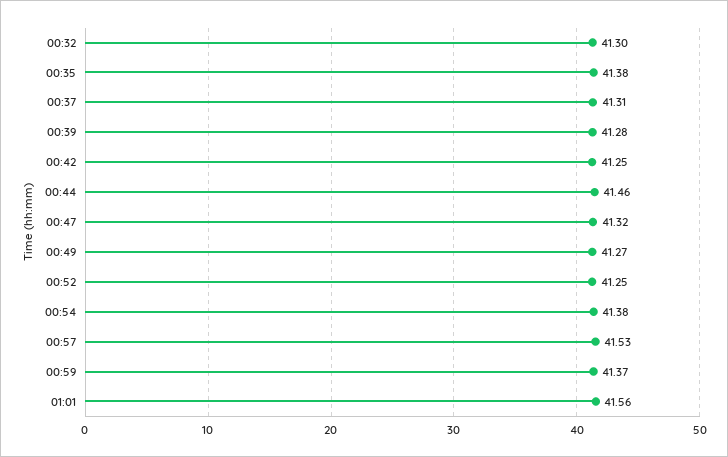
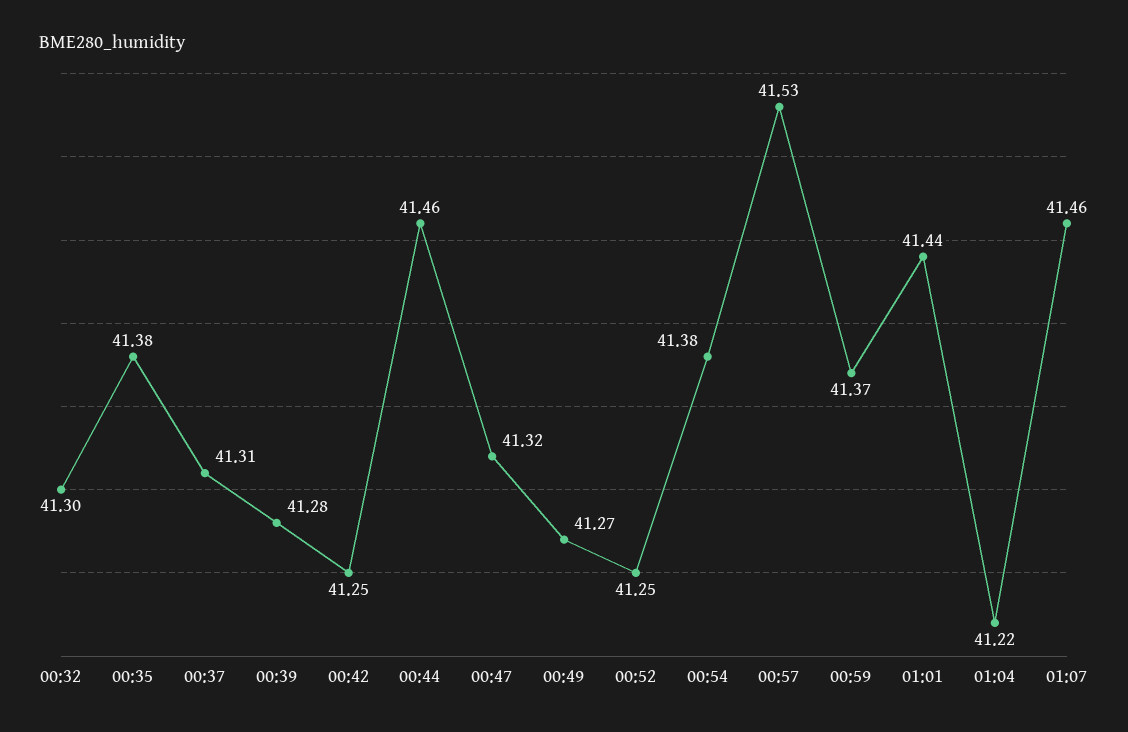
01:01: 41.56 -> 41.44
01:04: none -> 41.22
01:07: none -> 41.46

